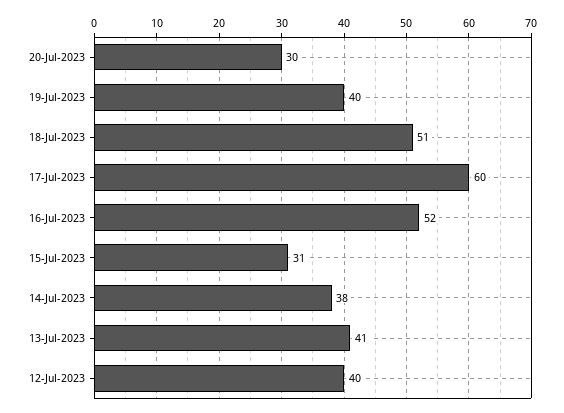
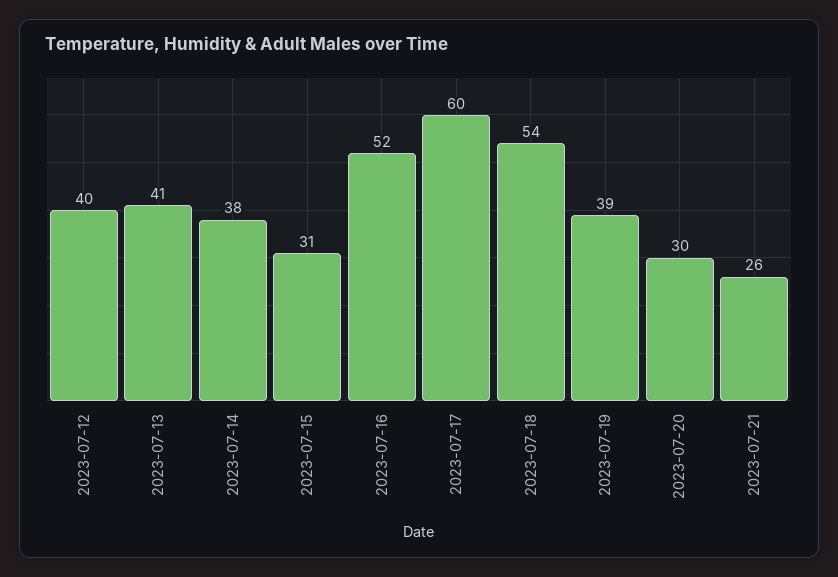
19-Jul-2023: 40 -> 39
18-Jul-2023: 51 -> 54
2023-07-21: none -> 26

